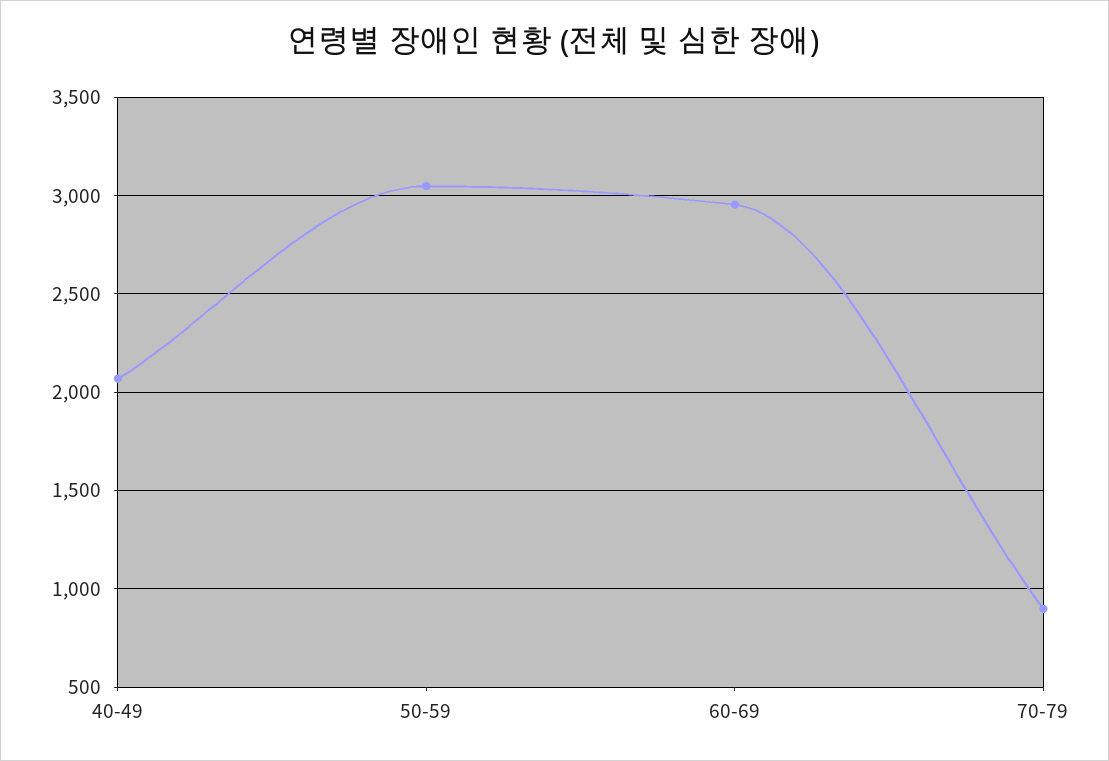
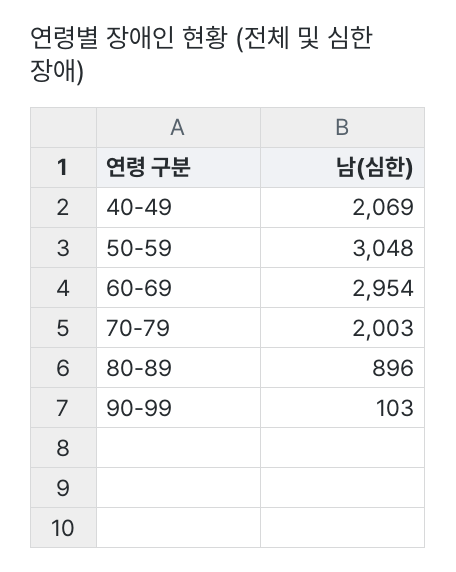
70-79: 900 -> 2003
80-89: none -> 896
90-99: none -> 103

